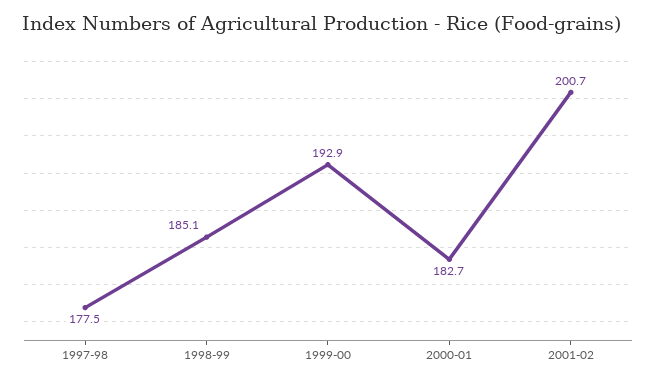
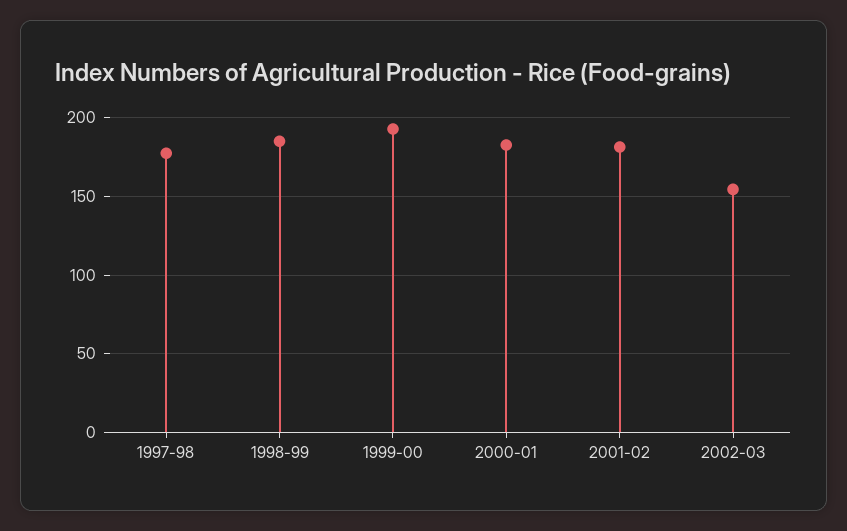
2001-02: 200.7 -> 180
2002-03: none -> 155

